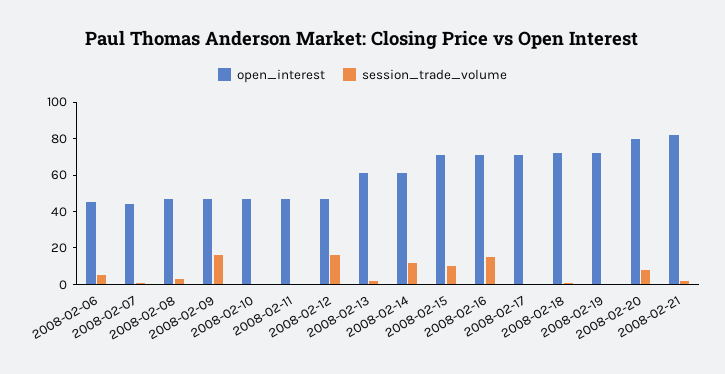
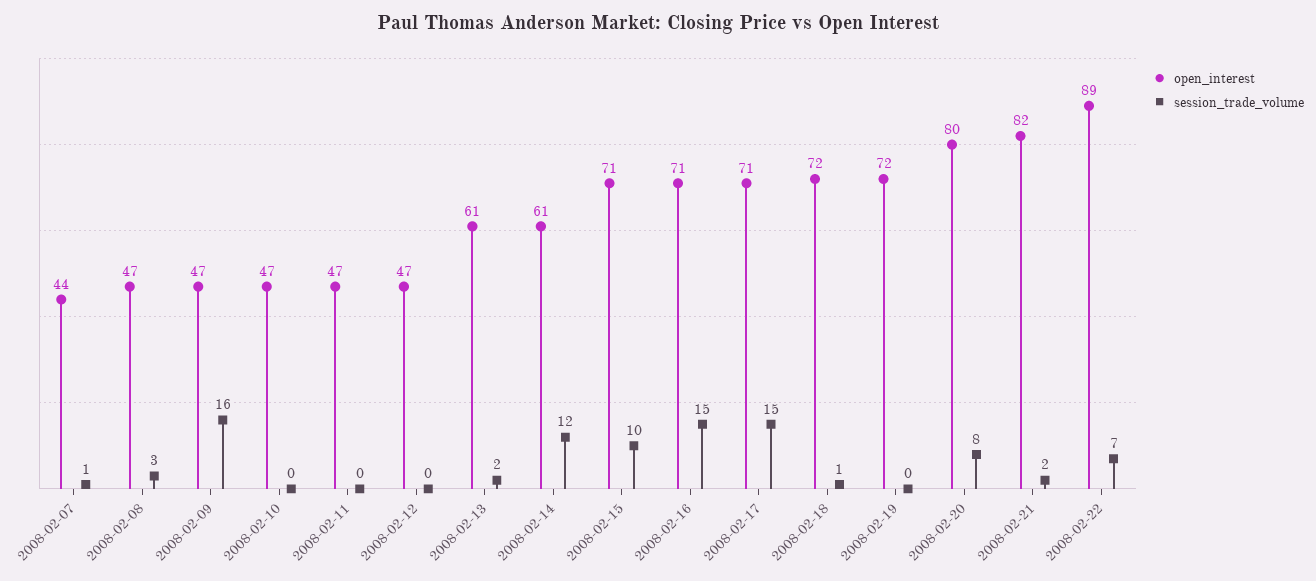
open_interest, 2008-02-06: 45 -> none
session_trade_volume, 2008-02-06: 5 -> none
session_trade_volume, 2008-02-12: 15 -> 0
session_trade_volume, 2008-02-17: 0 -> 15
open_interest, 2008-02-22: none -> 89
session_trade_volume, 2008-02-22: none -> 7

